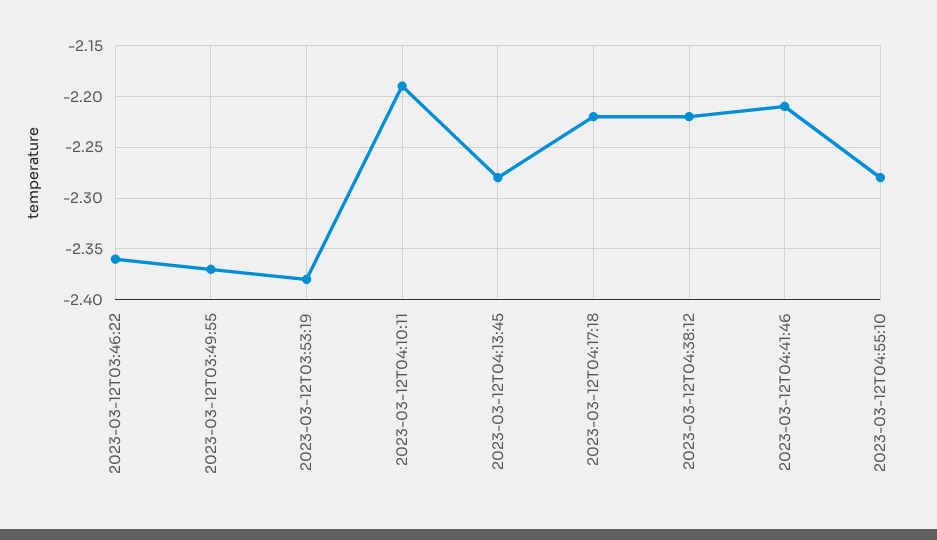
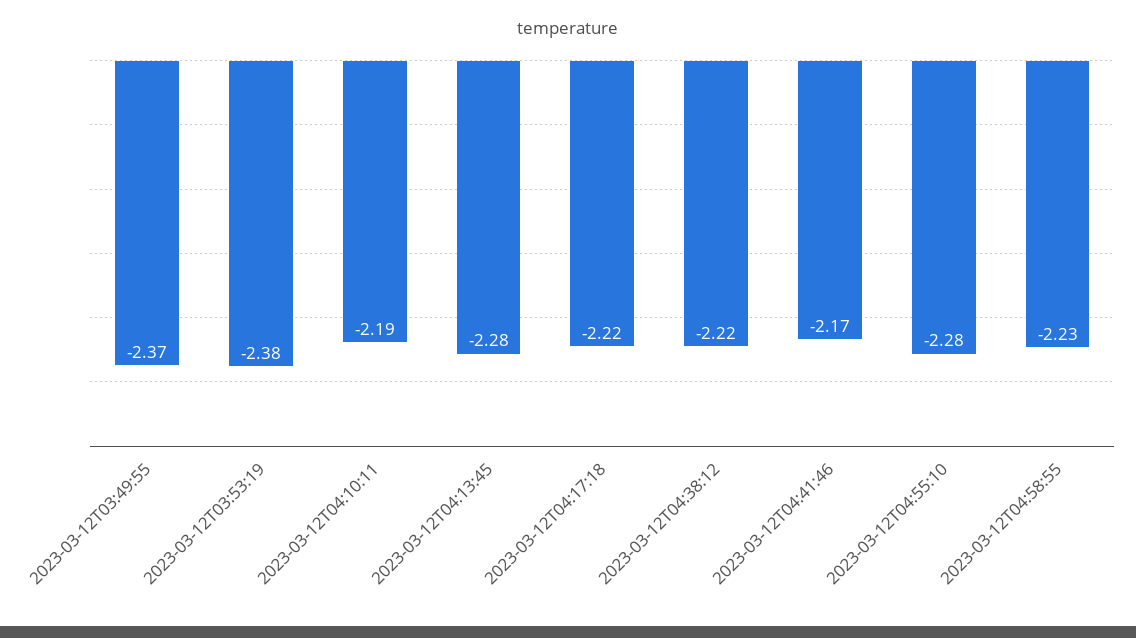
2023-03-12T03:46:22: -2.36 -> none
2023-03-12T04:41:46: -2.21 -> -2.17
2023-03-12T04:58:55: none -> -2.23

